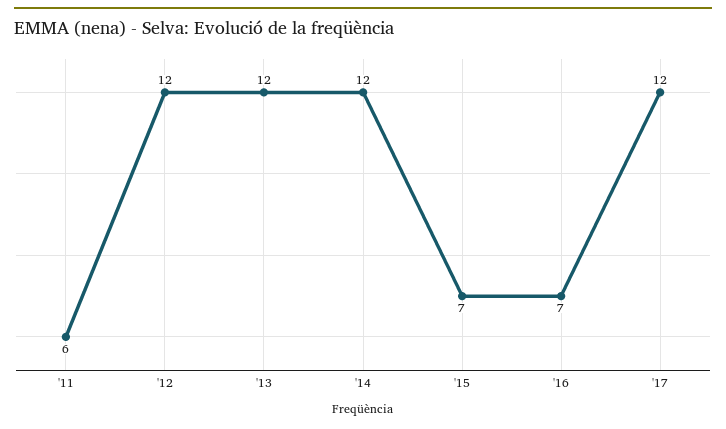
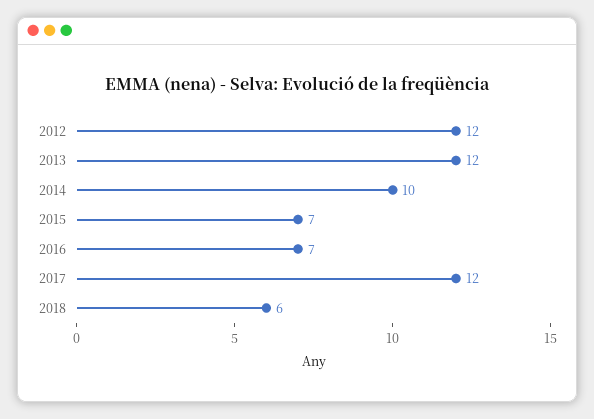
'11: 6 -> none
'14: 12 -> 10
2018: none -> 6

